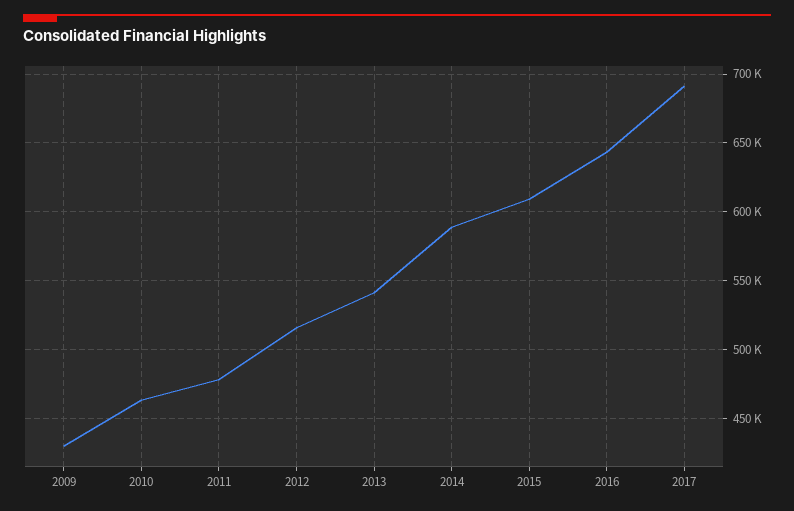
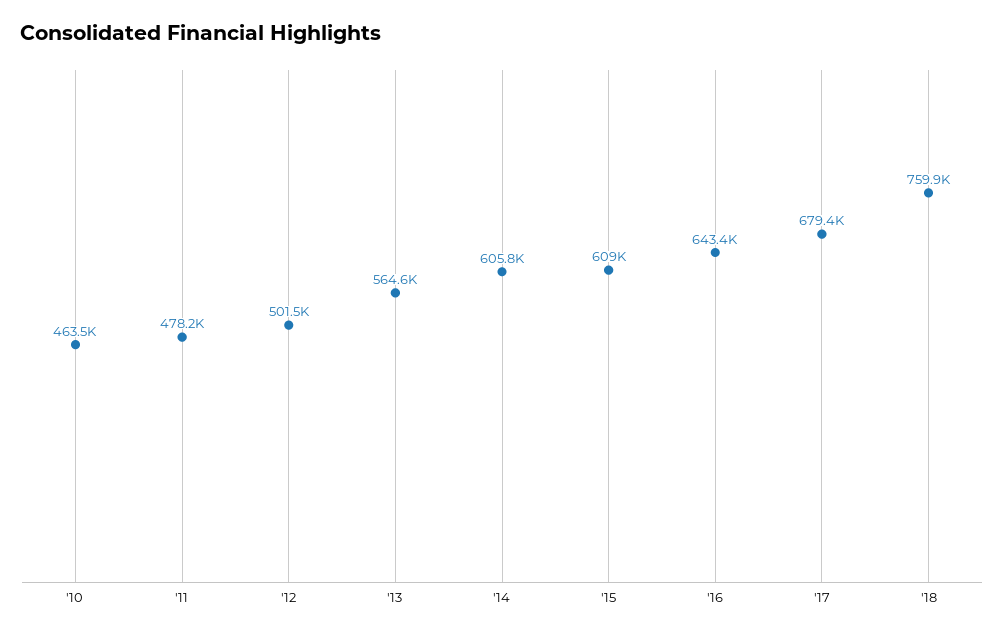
2009: 430000 -> none
2012: 515000 -> 501500
2013: 540000 -> 564600
2014: 590000 -> 605800
2017: 690000 -> 679400
'18: none -> 759900

